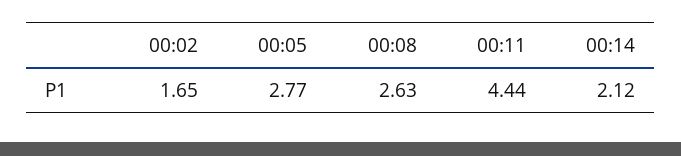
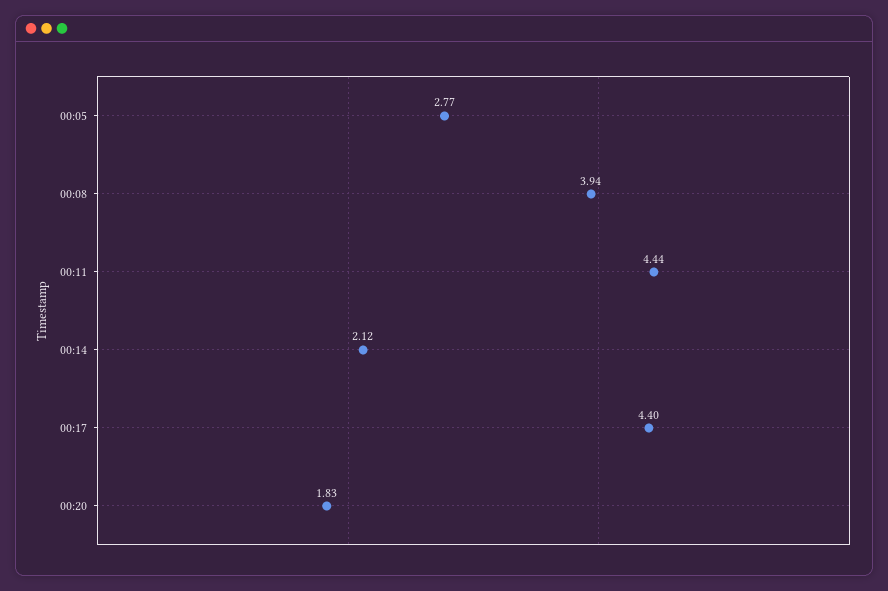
00:02: 1.65 -> none
00:08: 2.63 -> 3.94
00:17: none -> 4.4
00:20: none -> 1.83

